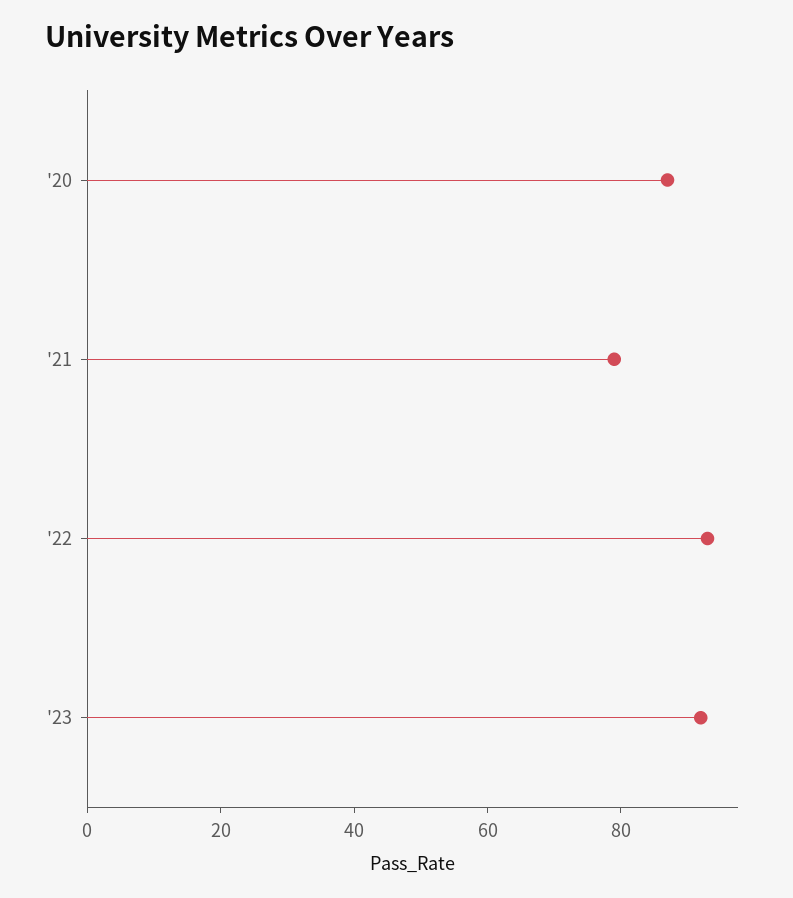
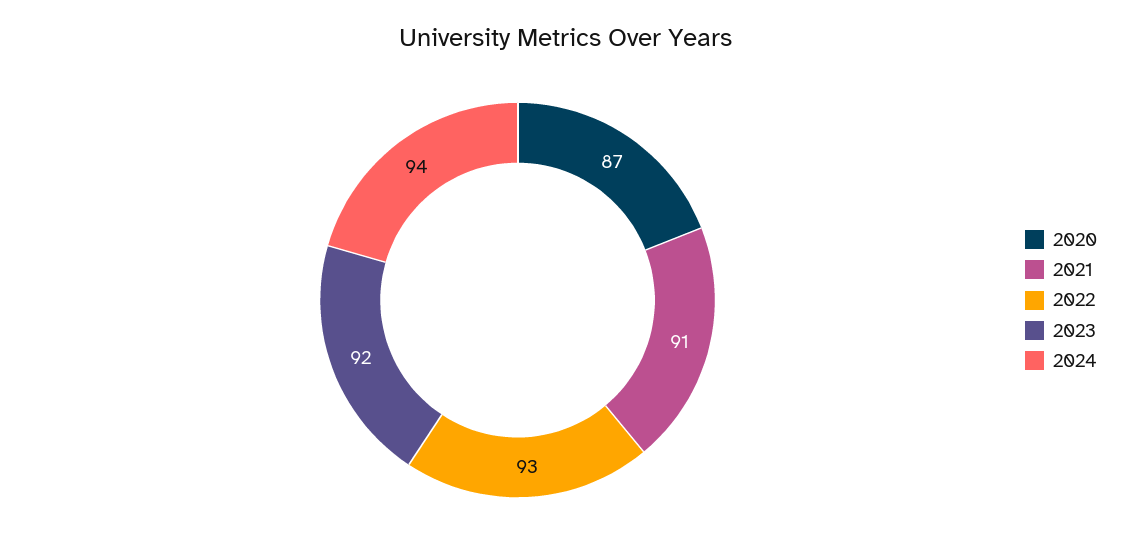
'21: 80 -> 91
2024: none -> 94

